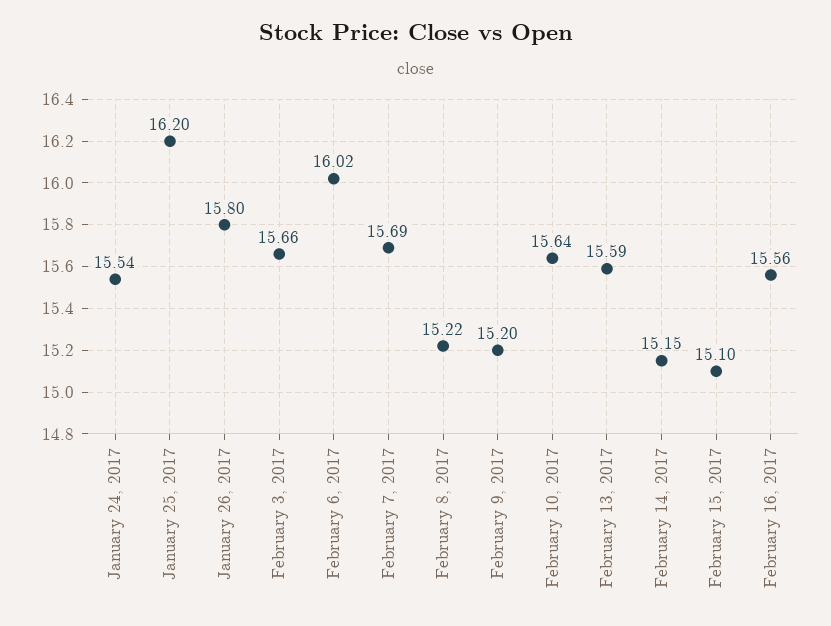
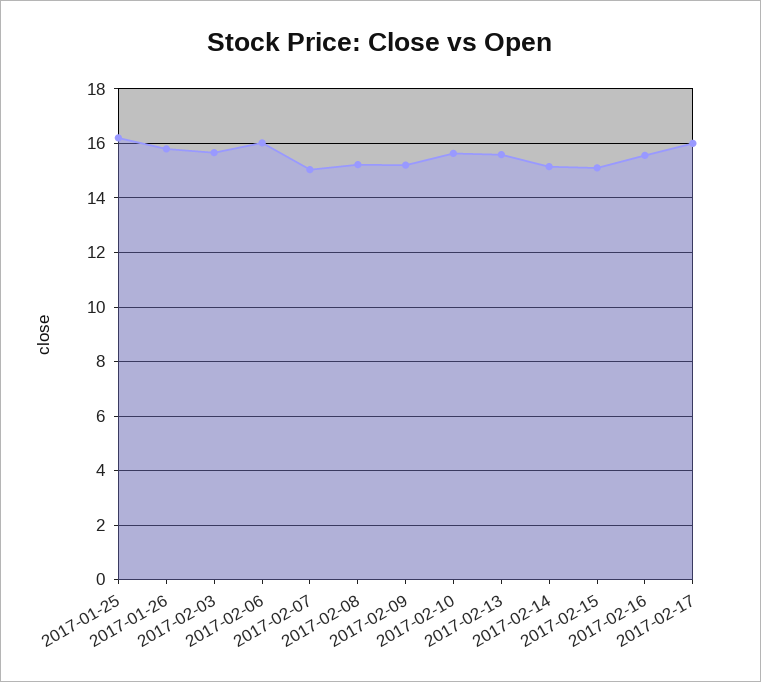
January 24, 2017: 15.54 -> none
February 7, 2017: 15.69 -> 15
2017-02-17: none -> 16

